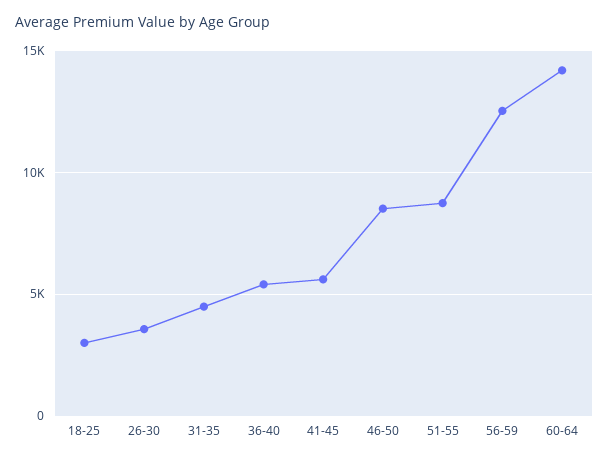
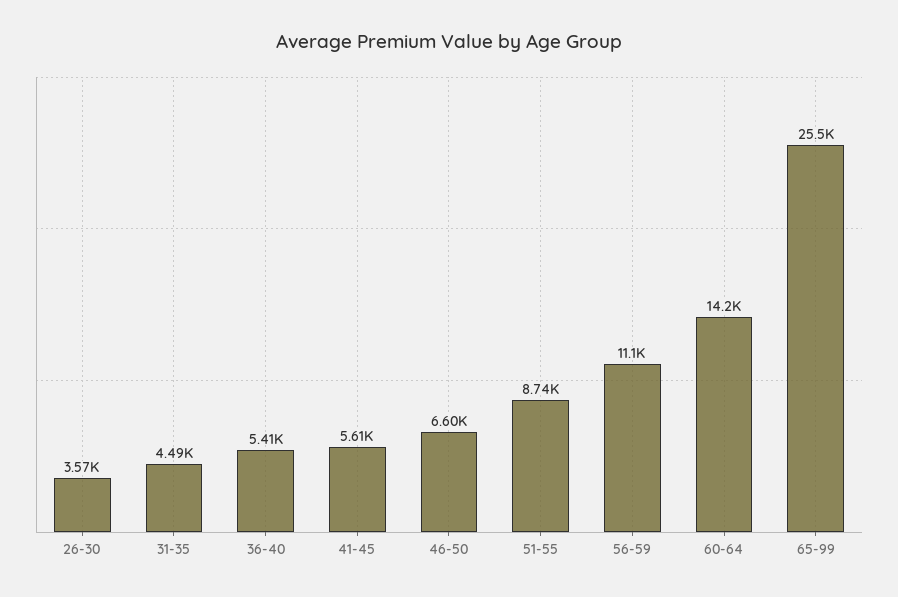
18-25: 3000 -> none
46-50: 8500 -> 6600
56-59: 12500 -> 11100
65-99: none -> 25500

